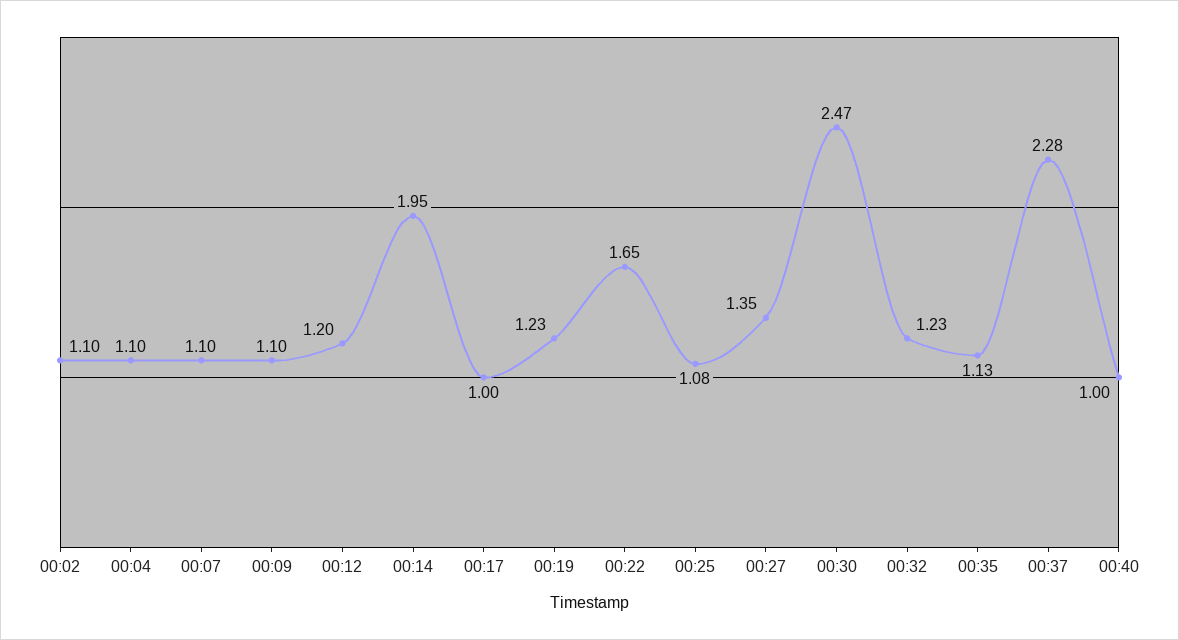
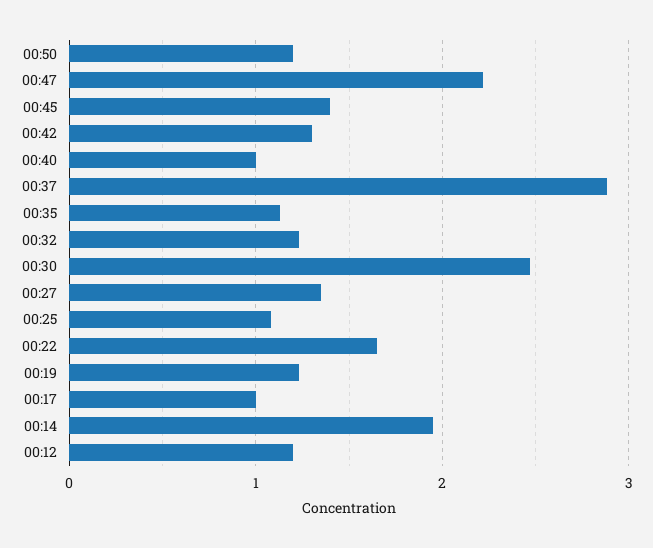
00:02: 1.1 -> none
00:04: 1.1 -> none
00:07: 1.1 -> none
00:09: 1.1 -> none
00:37: 2.28 -> 2.9
00:50: none -> 1.2
00:47: none -> 2.2
00:45: none -> 1.4
00:42: none -> 1.3

